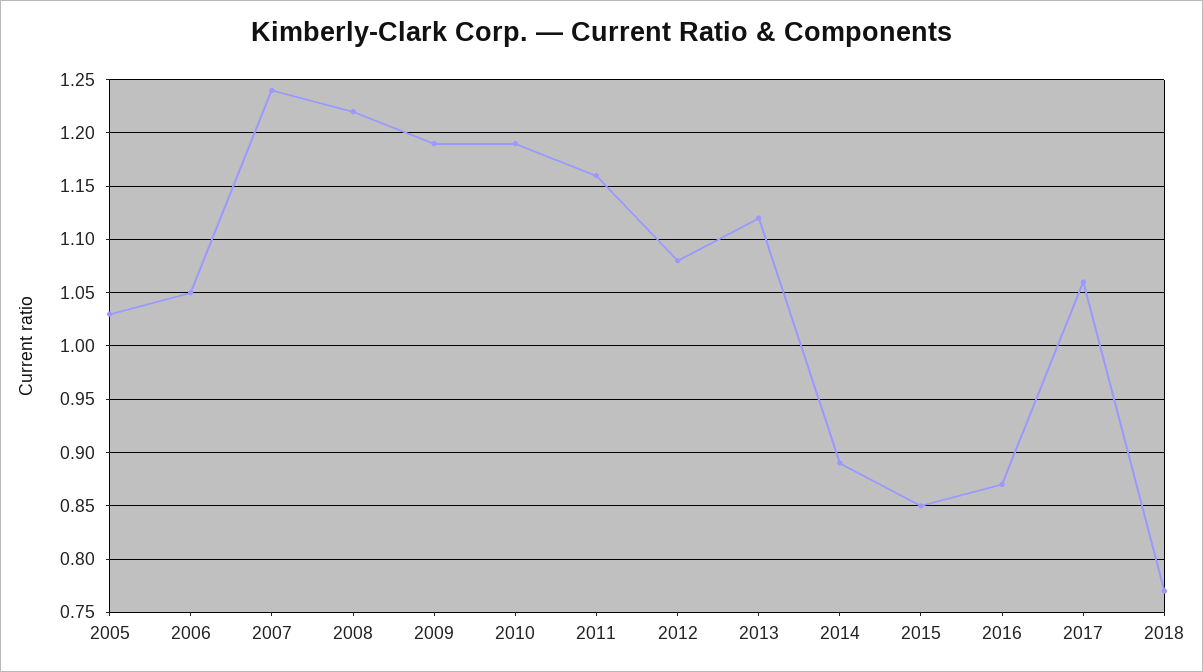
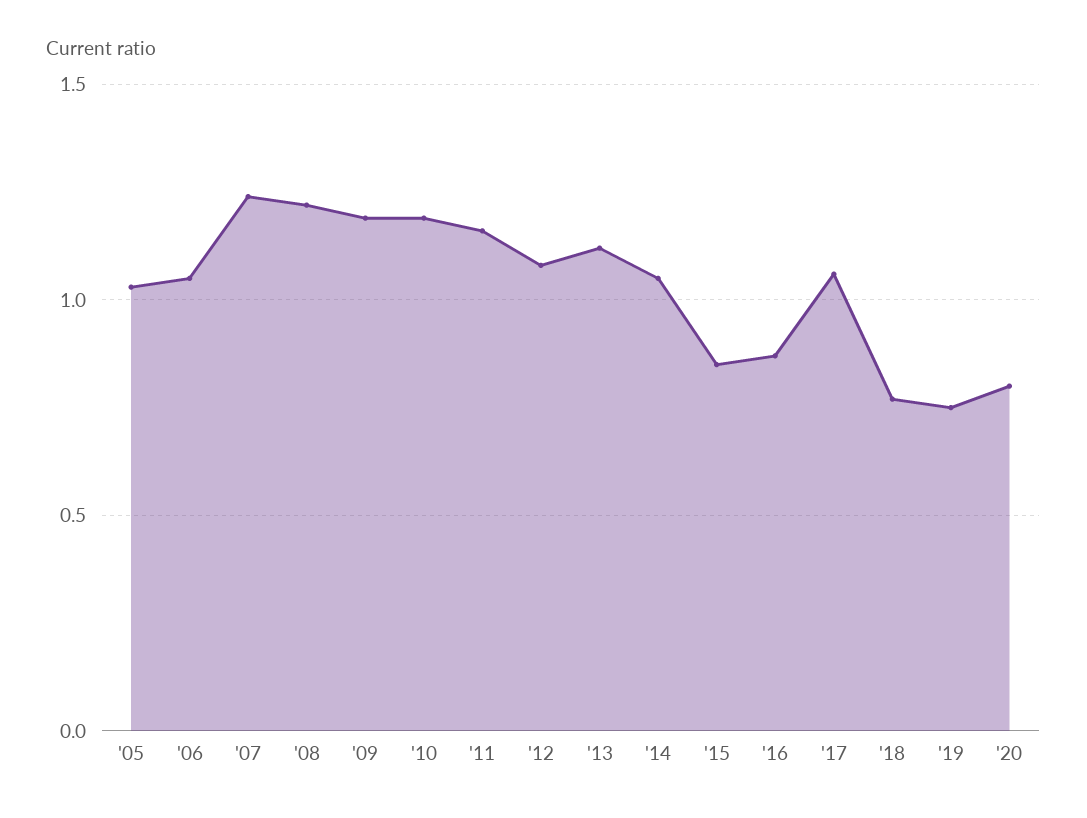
2014: 0.89 -> 1.05
'19: none -> 0.75
'20: none -> 0.8

